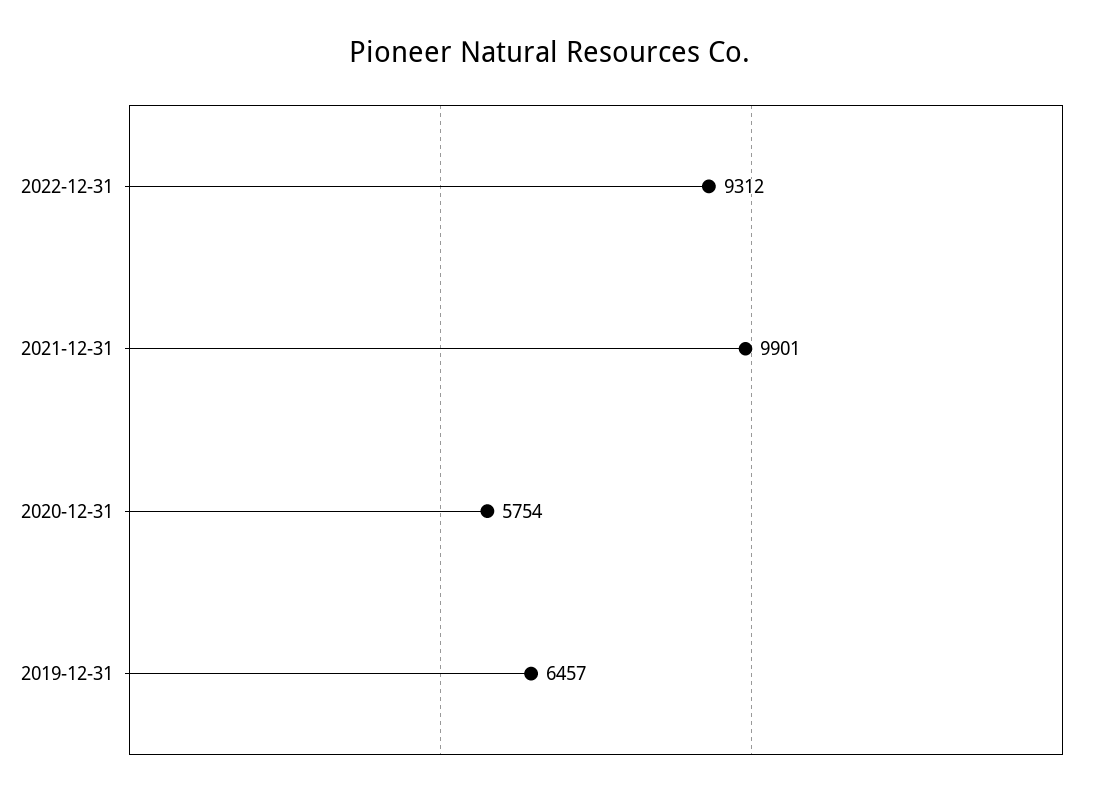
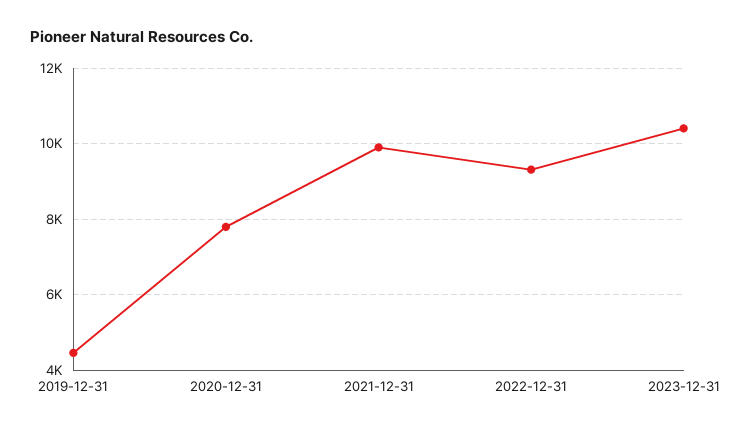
2020-12-31: 5754 -> 7800
2019-12-31: 6457 -> 4400
2023-12-31: none -> 10400

